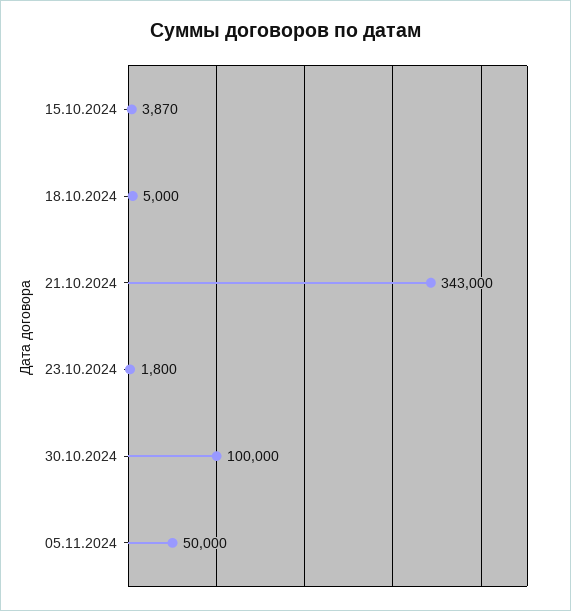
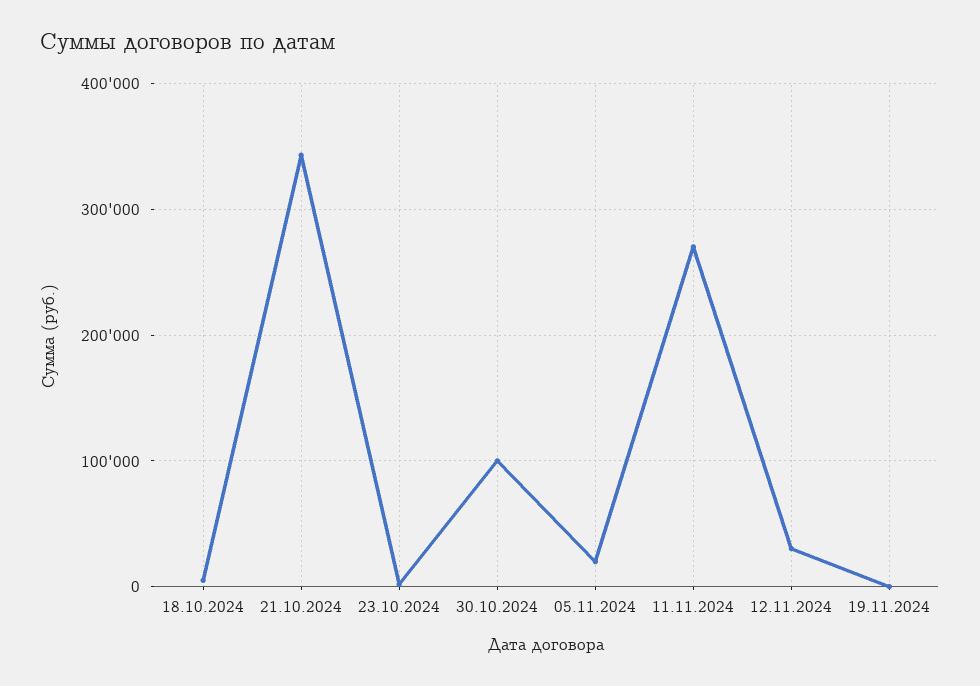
15.10.2024: 3870 -> none
05.11.2024: 50000 -> 20000
11.11.2024: none -> 270000
12.11.2024: none -> 30000
19.11.2024: none -> 0

